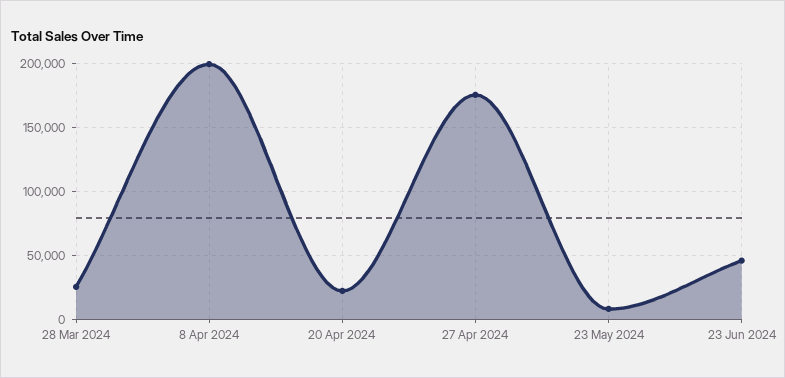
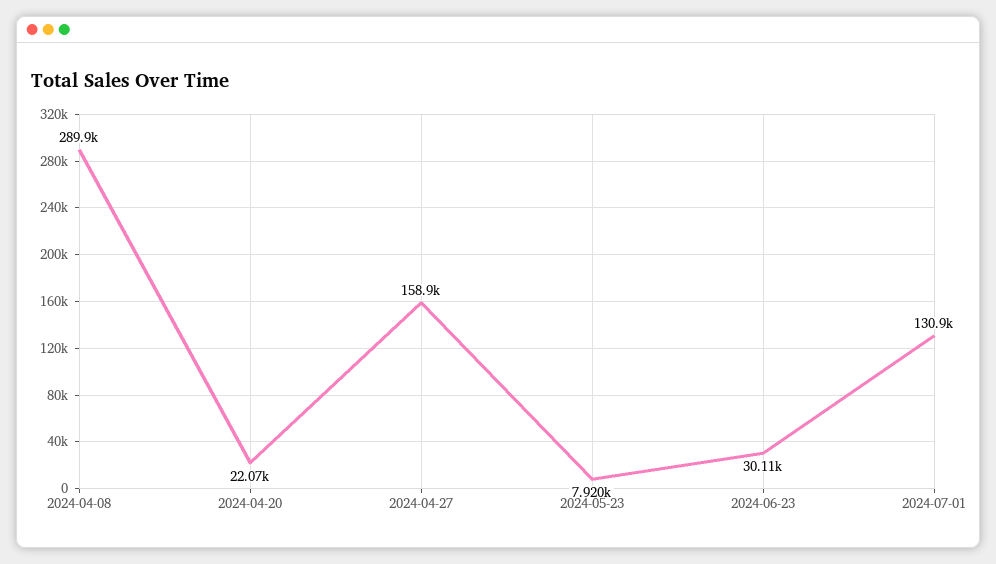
28 Mar 2024: 25000 -> none
8 Apr 2024: 200000 -> 289900
27 Apr 2024: 175000 -> 158900
23 Jun 2024: 45000 -> 30110
2024-07-01: none -> 130900

